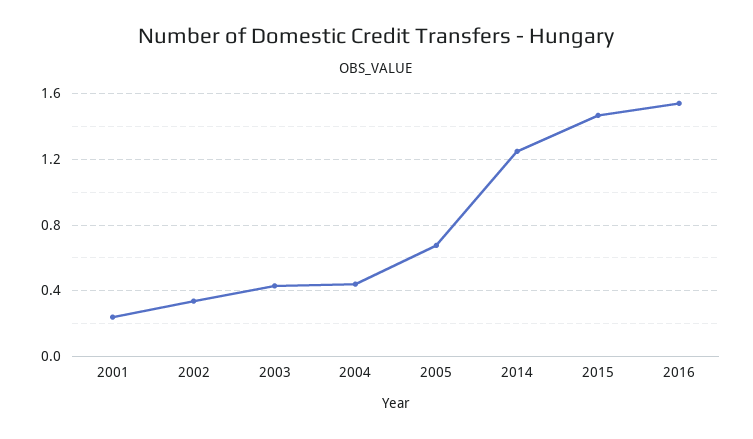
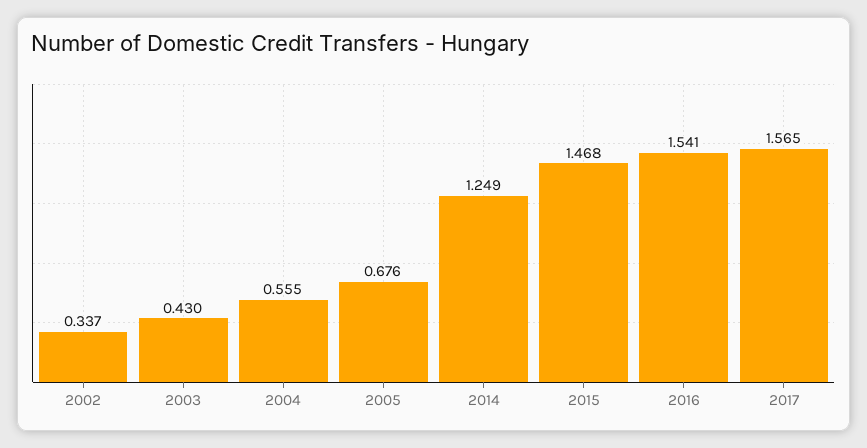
2001: 0.25 -> none
2004: 0.45 -> 0.555
2017: none -> 1.565

